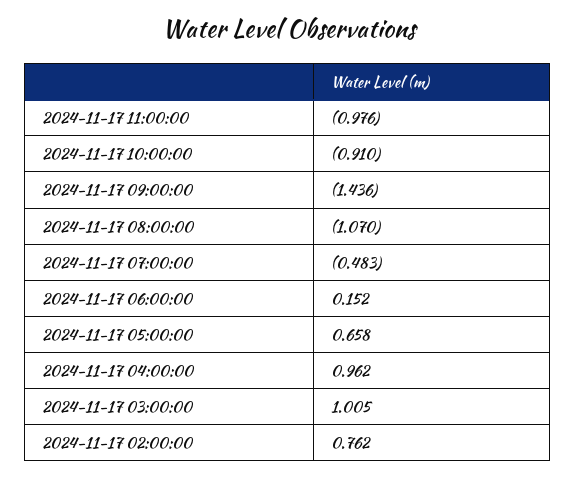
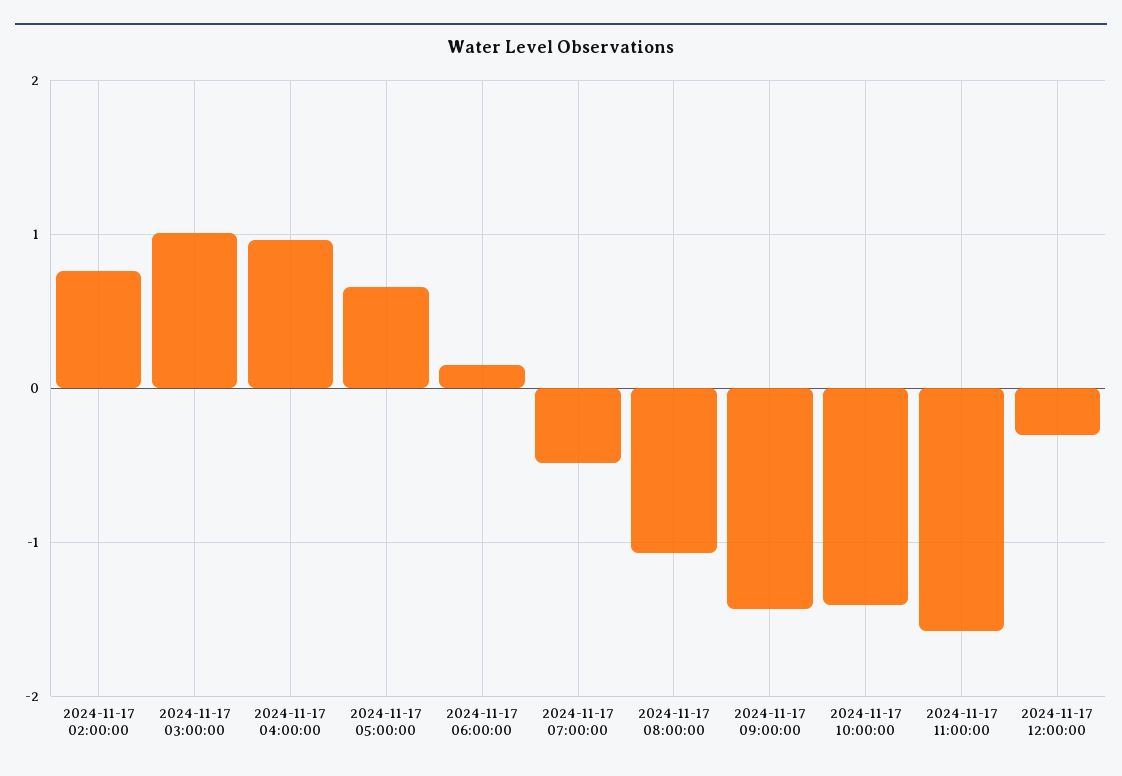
2024-11-17 11:00:00: -0.976 -> -1.6
2024-11-17 10:00:00: -0.91 -> -1.4
2024-11-17 12:00:00: none -> -0.3

